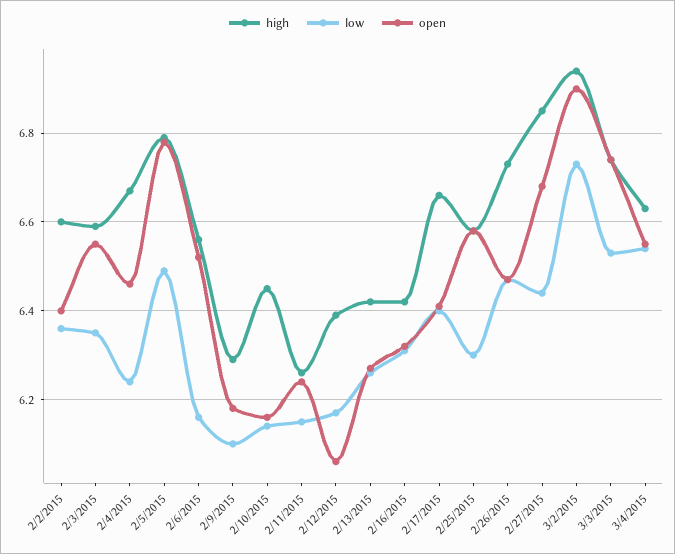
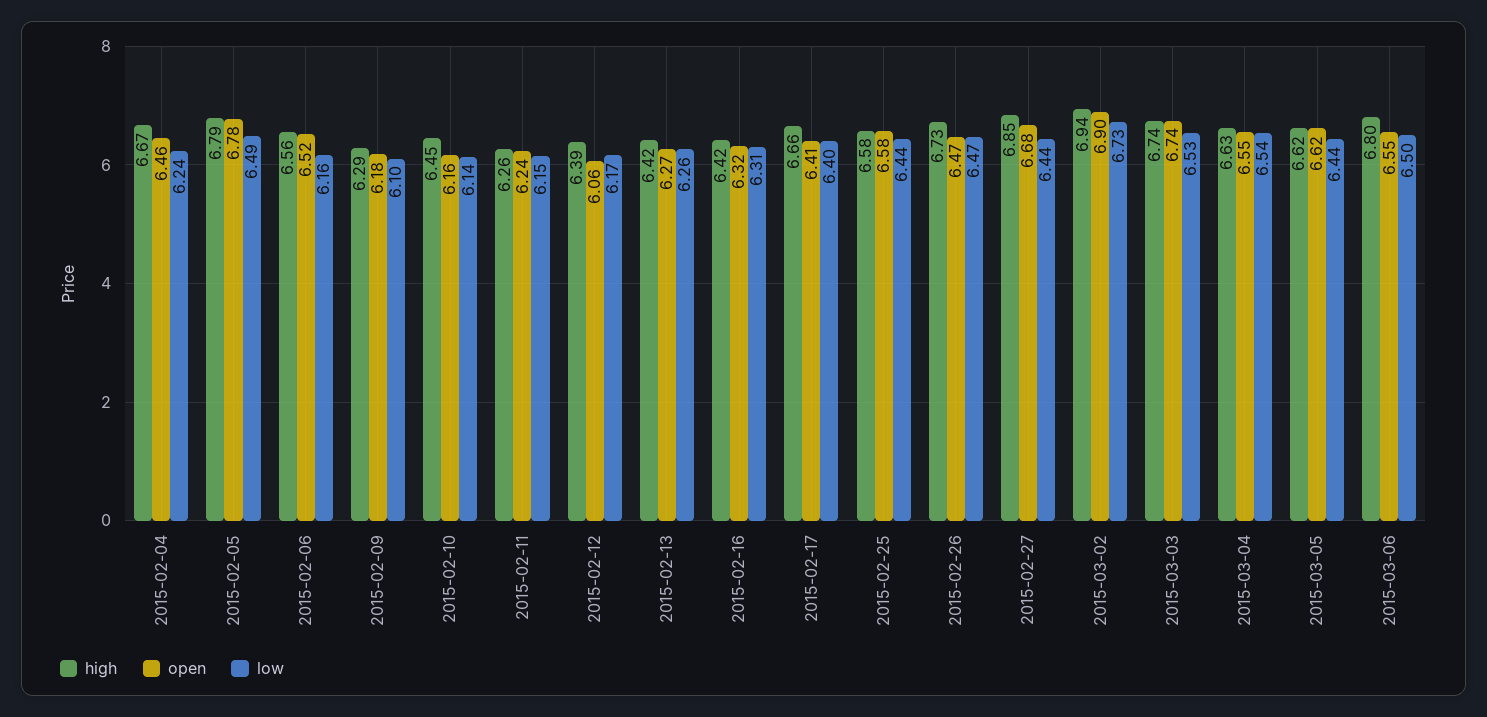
high, 2/2/2015: 6.6 -> none
low, 2/2/2015: 6.35 -> none
open, 2/2/2015: 6.4 -> none
high, 2/3/2015: 6.6 -> none
low, 2/3/2015: 6.35 -> none
open, 2/3/2015: 6.55 -> none
low, 2/25/2015: 6.3 -> 6.44
high, 2015-03-05: none -> 6.62
open, 2015-03-05: none -> 6.62
low, 2015-03-05: none -> 6.44
high, 2015-03-06: none -> 6.8
open, 2015-03-06: none -> 6.55
low, 2015-03-06: none -> 6.5

